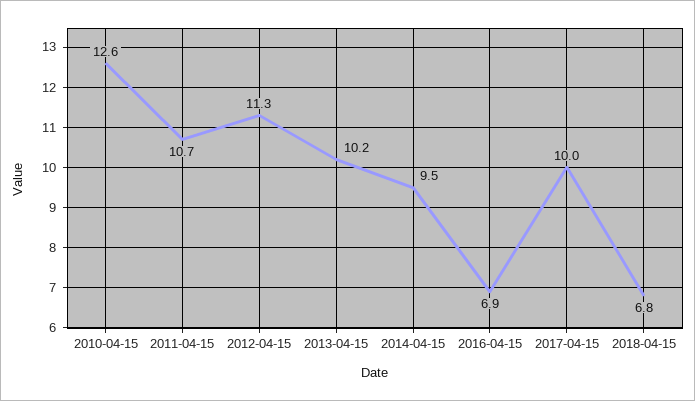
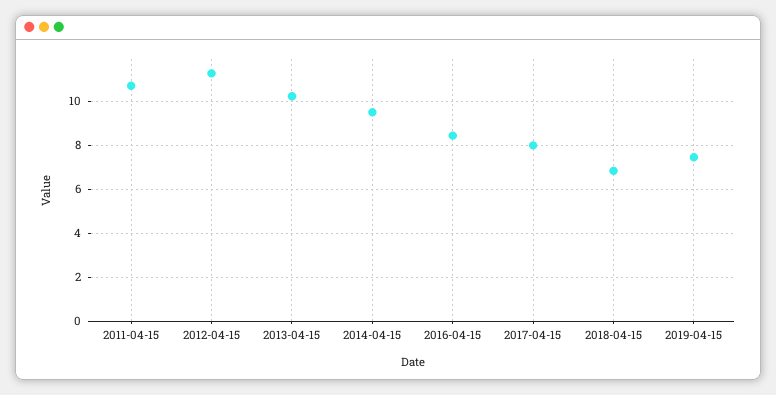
2010-04-15: 12.6 -> none
2016-04-15: 6.9 -> 8.5
2017-04-15: 10 -> 8
2019-04-15: none -> 7.5

